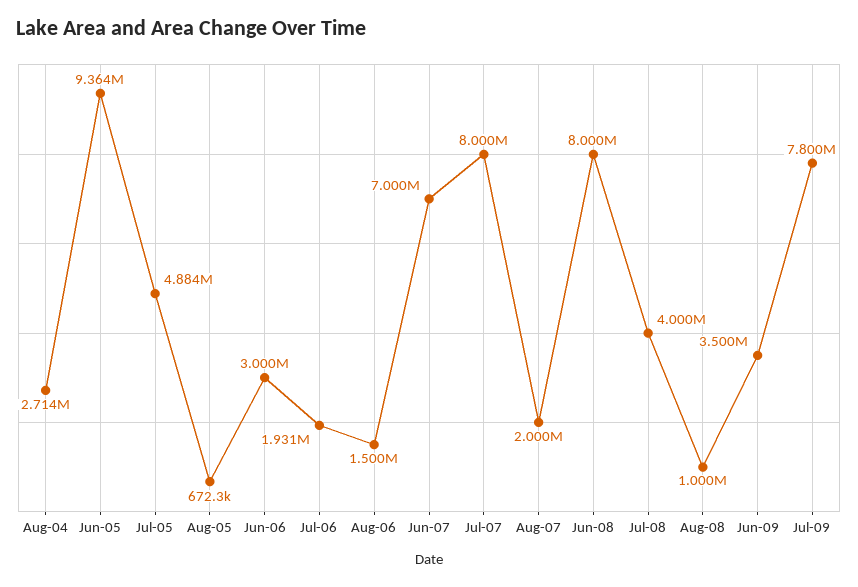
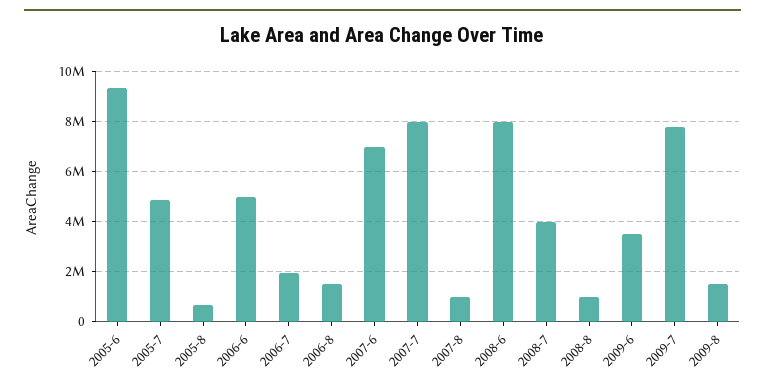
Aug-04: 2714000 -> none
Jun-06: 3000000 -> 5000000
Aug-07: 2000000 -> 1000000
2009-8: none -> 1500000

